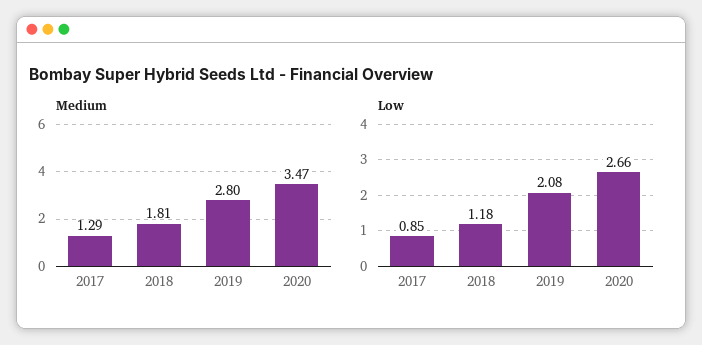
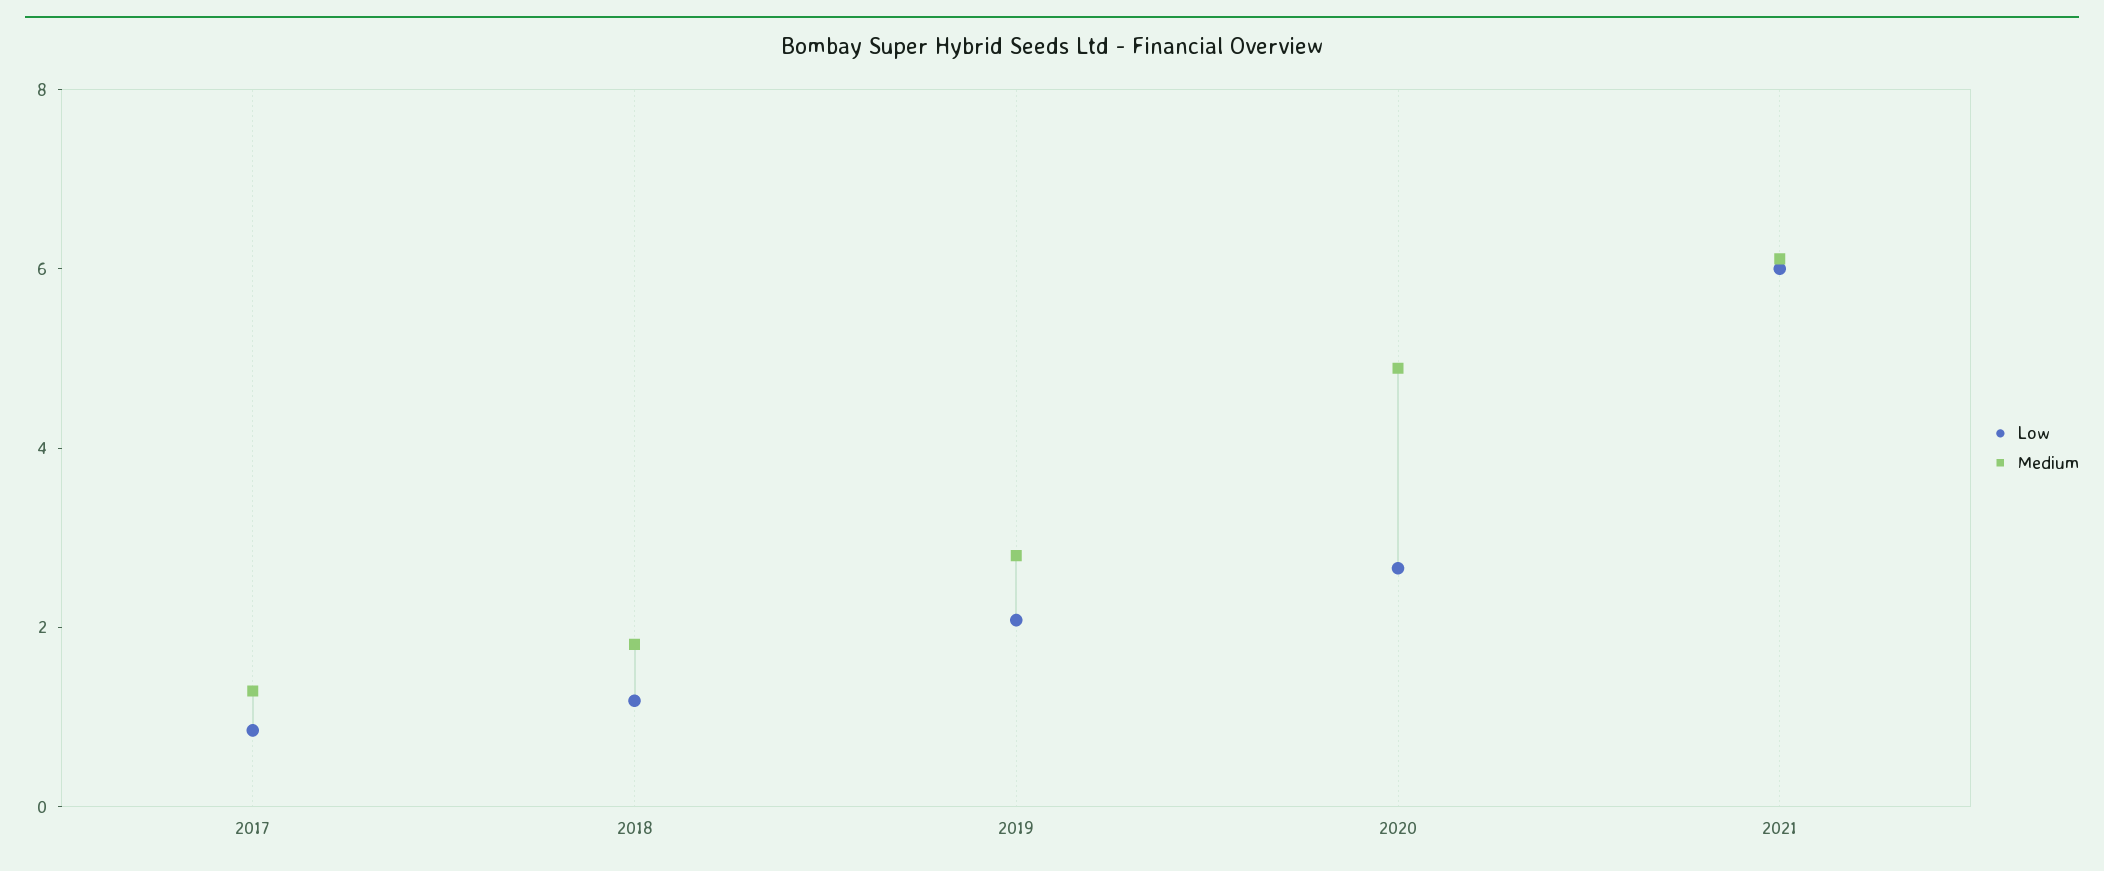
Medium, 2020: 3.47 -> 5
Low, 2021: none -> 6
Medium, 2021: none -> 6

